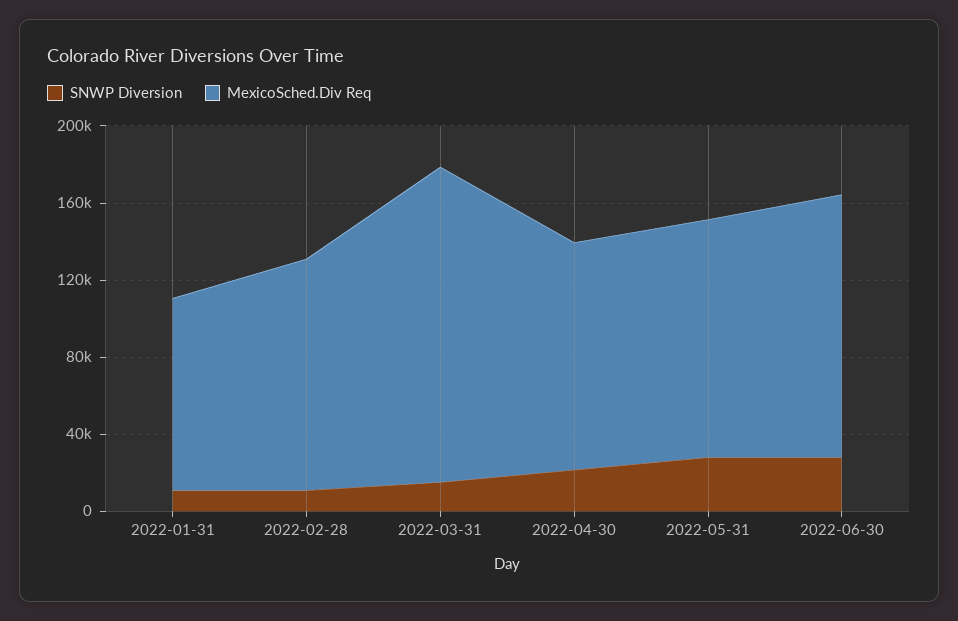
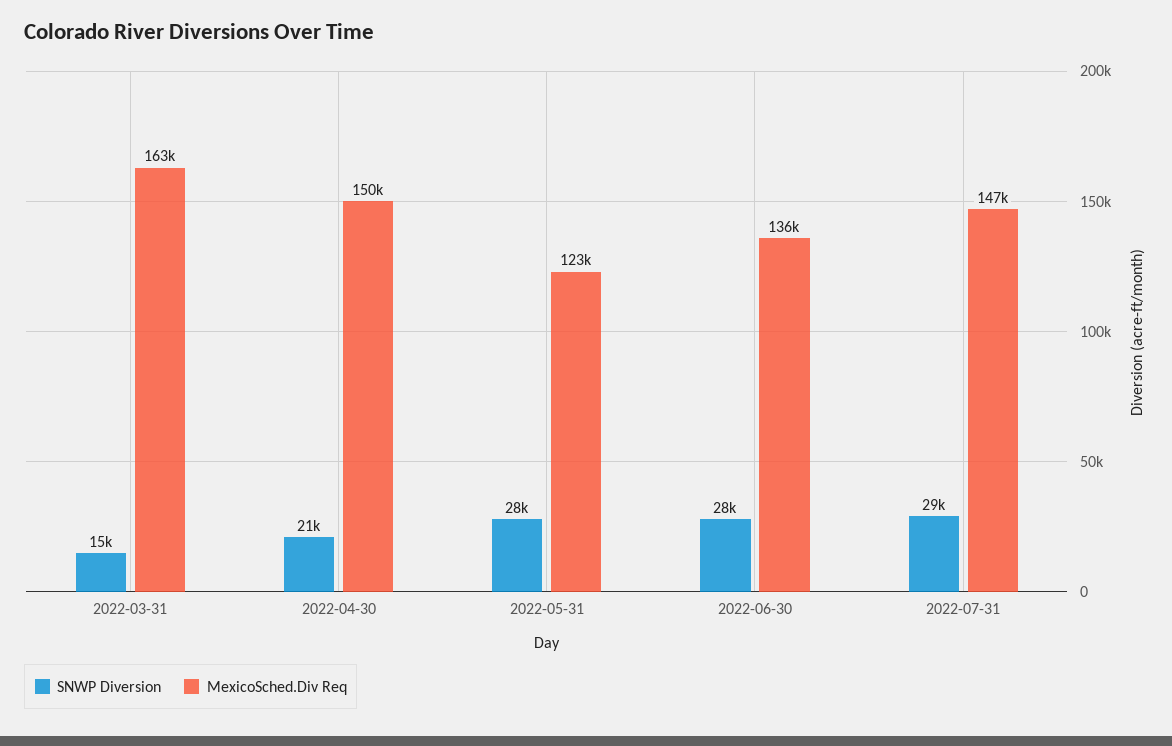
SNWP Diversion, 2022-01-31: 10000 -> none
MexicoSched.Div Req, 2022-01-31: 100000 -> none
SNWP Diversion, 2022-02-28: 10000 -> none
MexicoSched.Div Req, 2022-02-28: 120000 -> none
MexicoSched.Div Req, 2022-04-30: 120000 -> 150000
SNWP Diversion, 2022-07-31: none -> 29000
MexicoSched.Div Req, 2022-07-31: none -> 147000

